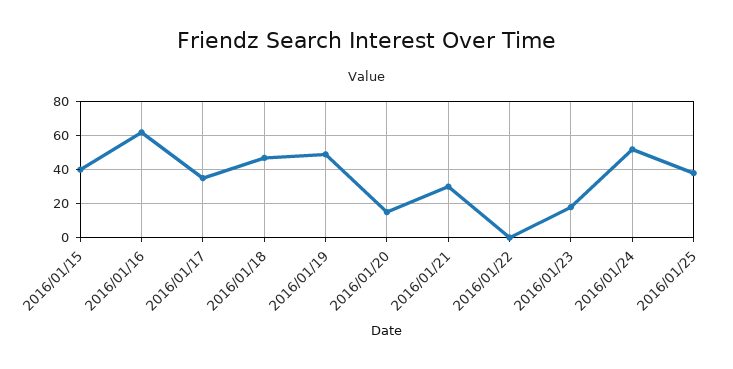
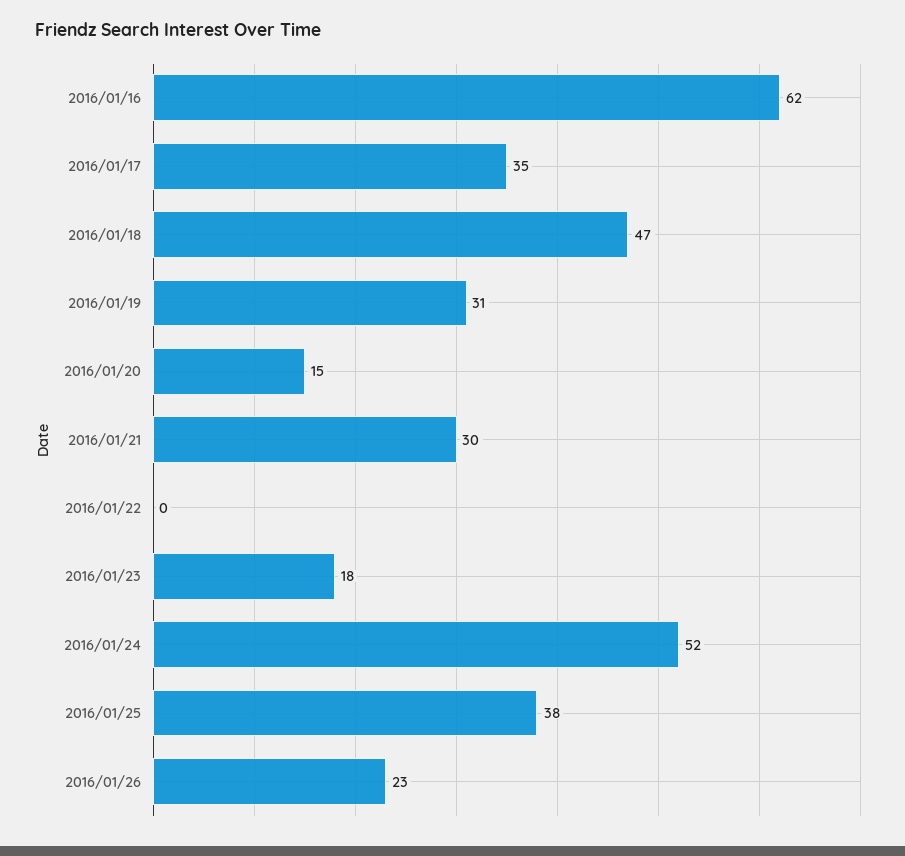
2016/01/15: 40 -> none
2016/01/19: 50 -> 31
2016/01/26: none -> 23

